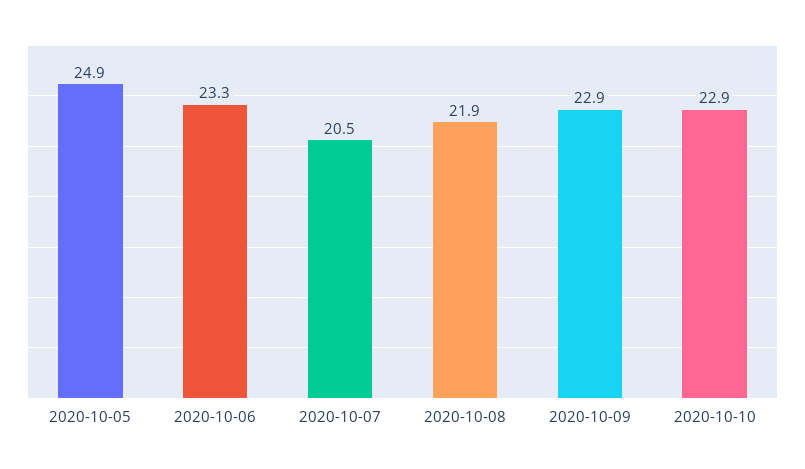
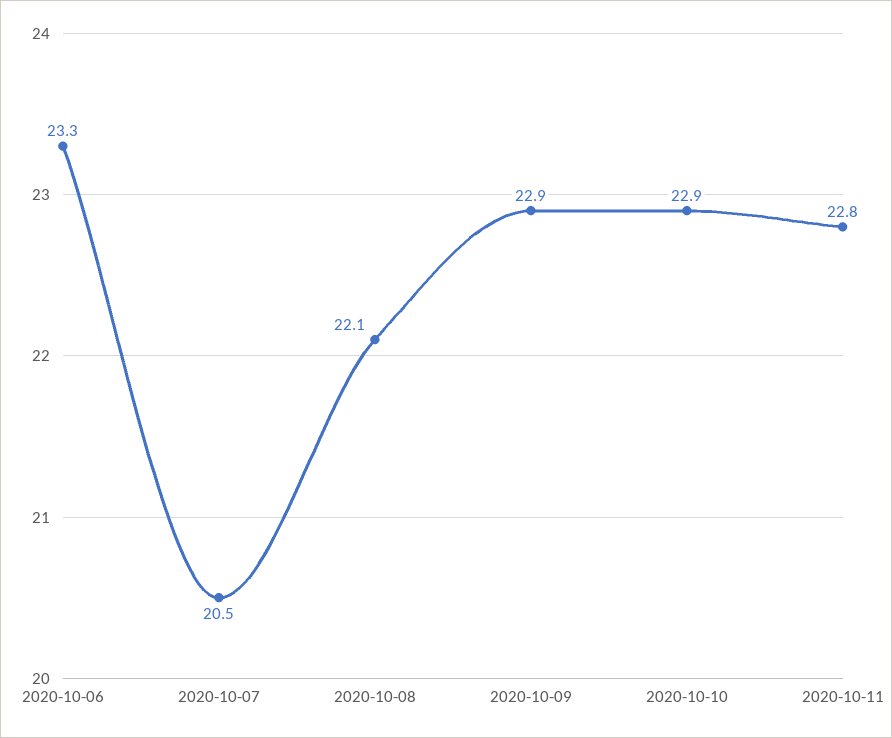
2020-10-05: 24.9 -> none
2020-10-08: 21.9 -> 22.1
2020-10-11: none -> 22.8

